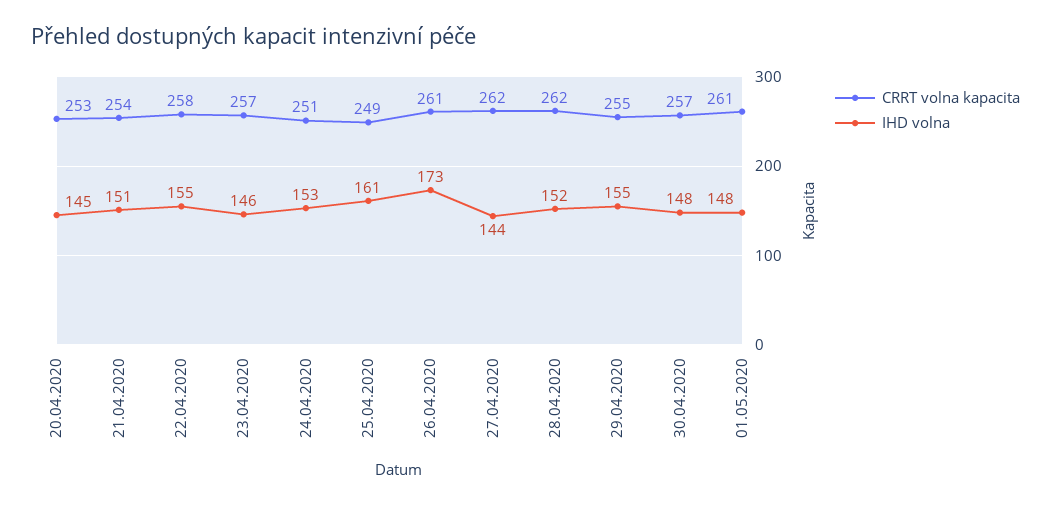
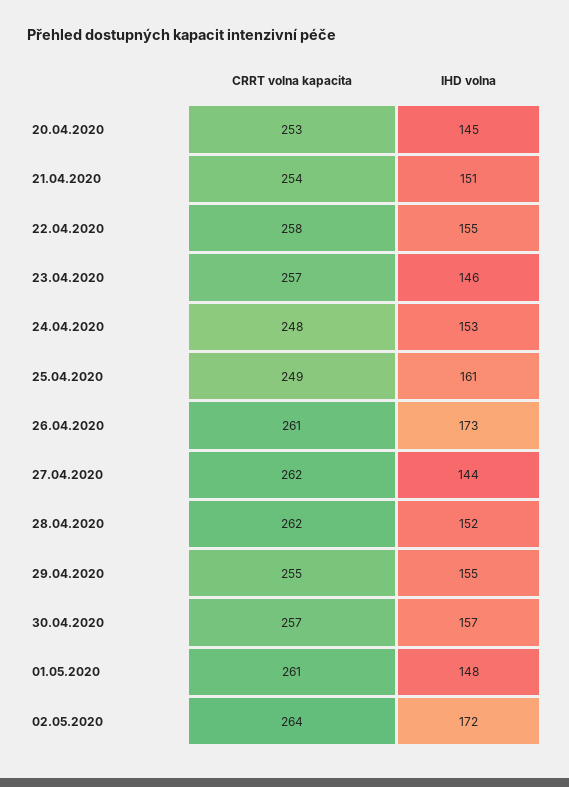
CRRT volna kapacita, 24.04.2020: 251 -> 248
IHD volna, 30.04.2020: 148 -> 157
CRRT volna kapacita, 02.05.2020: none -> 264
IHD volna, 02.05.2020: none -> 172

